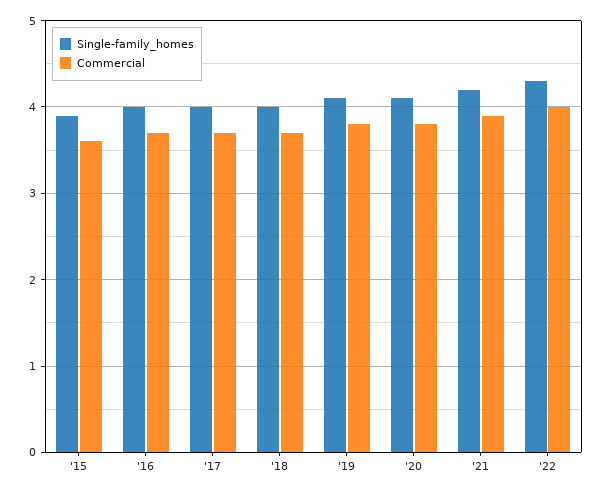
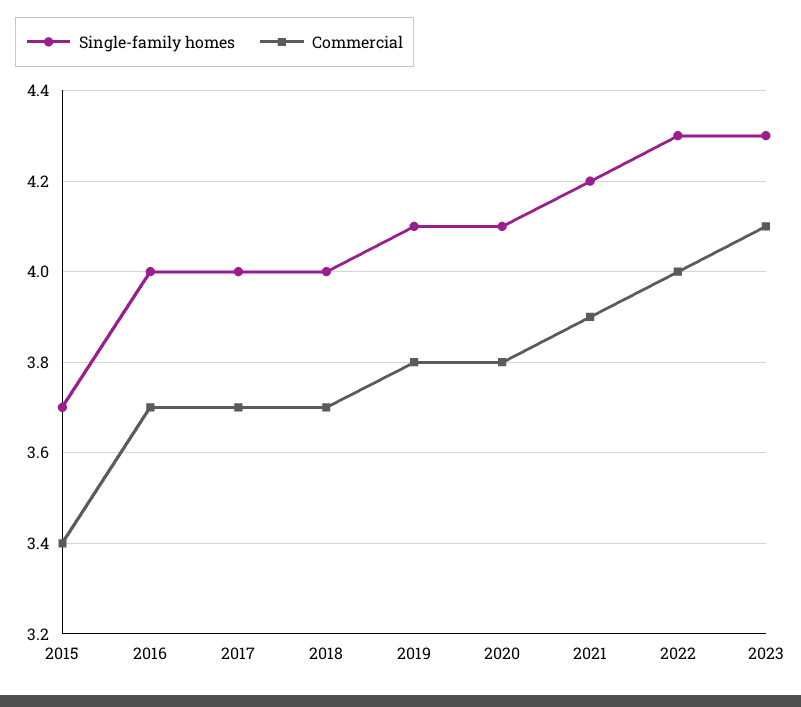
Single-family_homes, '15: 3.9 -> 3.7
Commercial, '15: 3.6 -> 3.4
Single-family_homes, 2023: none -> 4.3
Commercial, 2023: none -> 4.1

